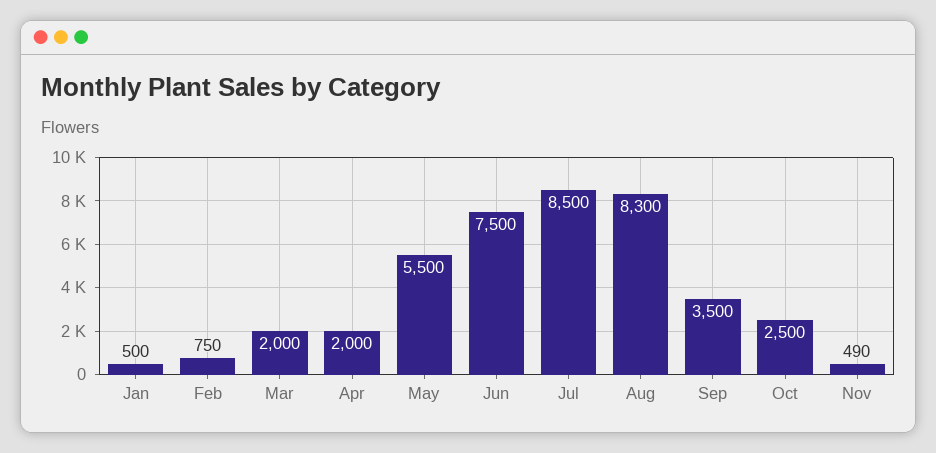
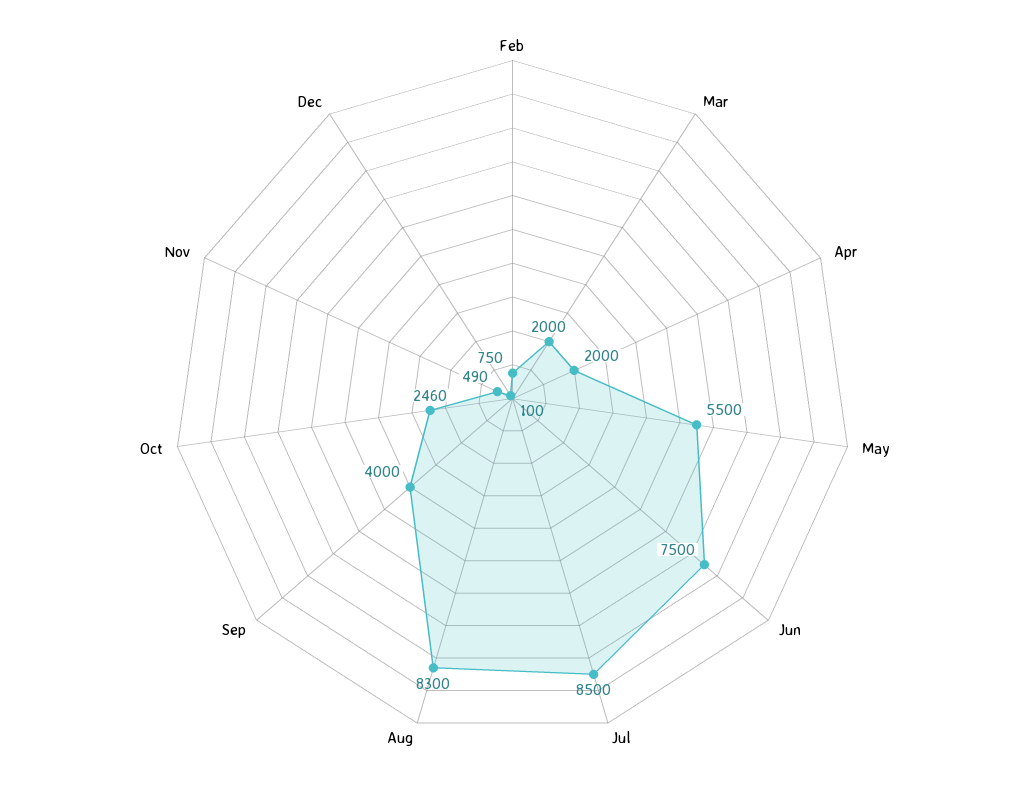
Jan: 500 -> none
Sep: 3500 -> 4000
Oct: 2500 -> 2460
Dec: none -> 100

